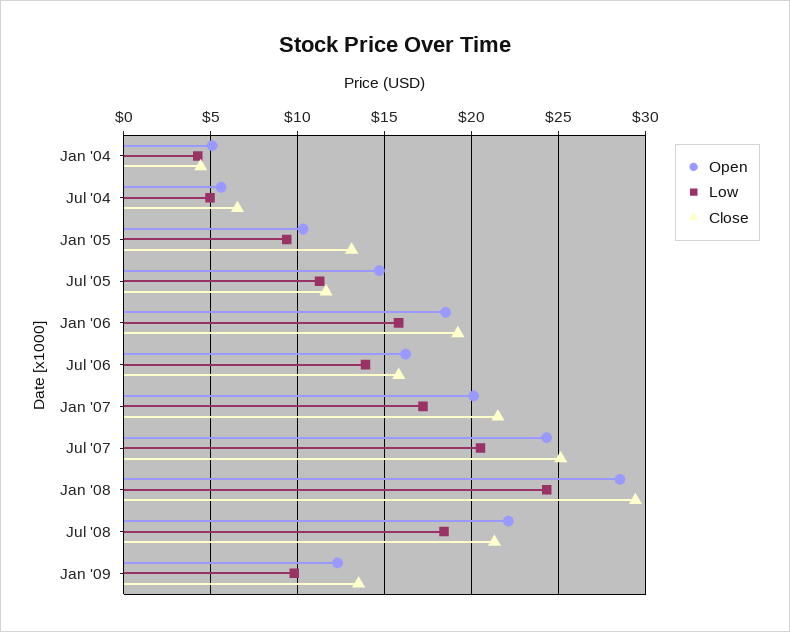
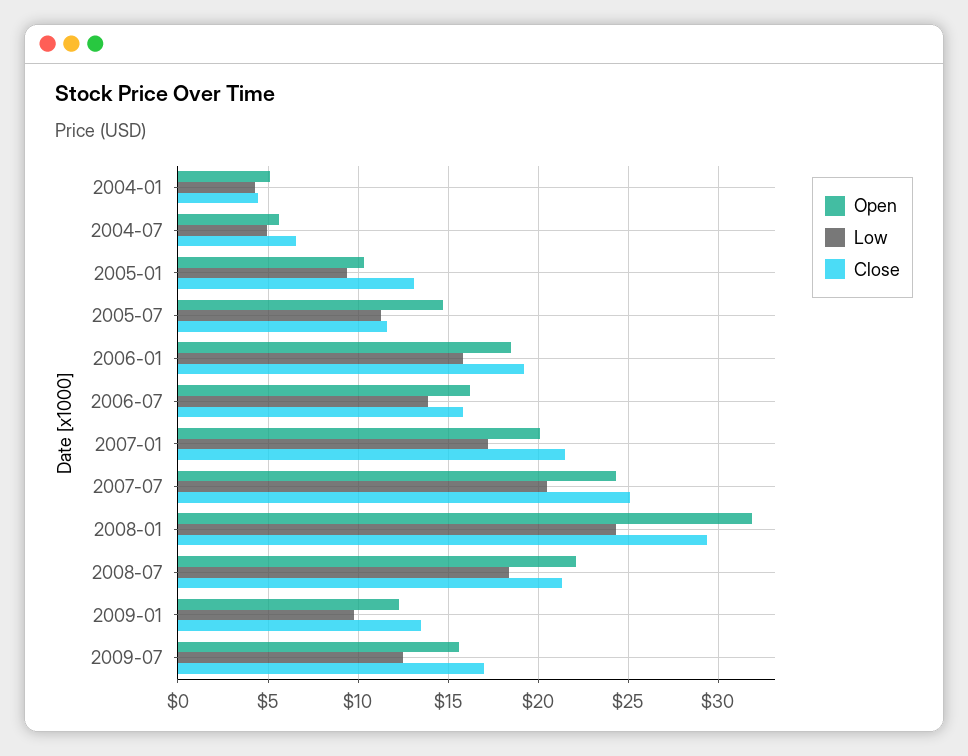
Open, Jan '08: 28.5 -> 32
Open, 2009-07: none -> 15.5
Low, 2009-07: none -> 12.5
Close, 2009-07: none -> 17

